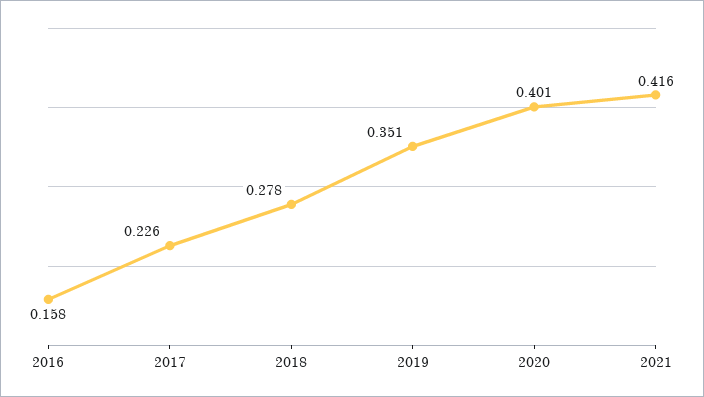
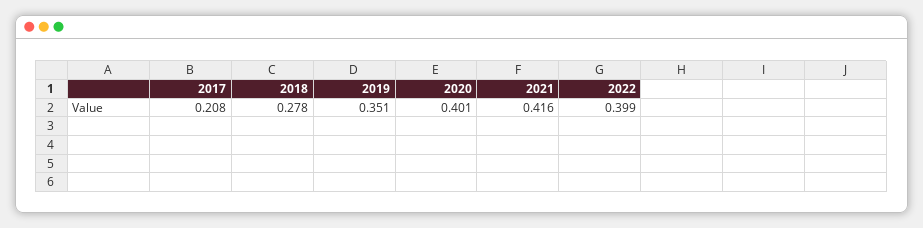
2016: 0.158 -> none
2017: 0.226 -> 0.208
2022: none -> 0.399

